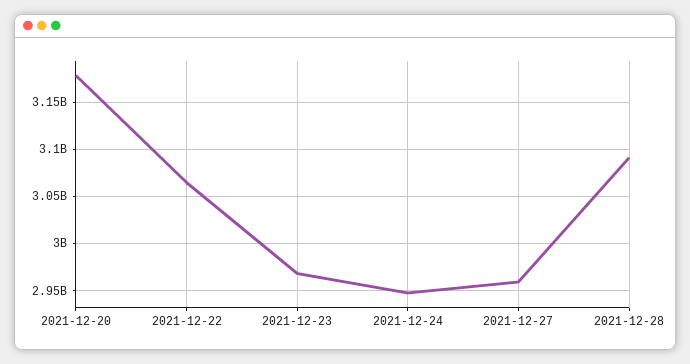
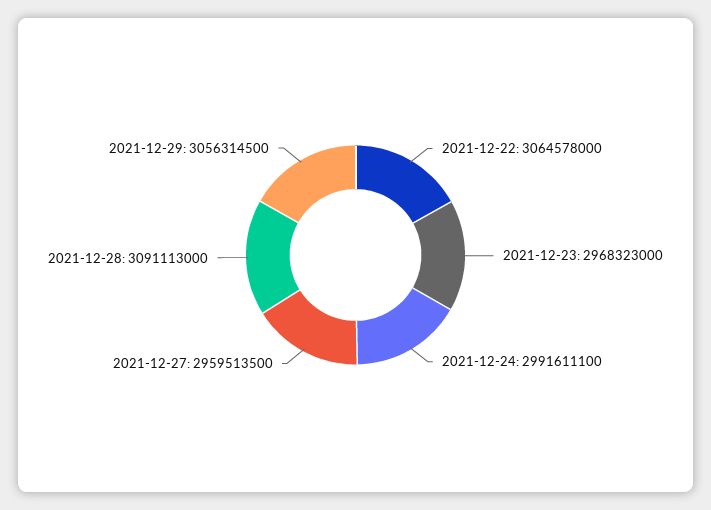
2021-12-20: 3180000000 -> none
2021-12-24: 2950000000 -> 2991611100
2021-12-29: none -> 3056314500

